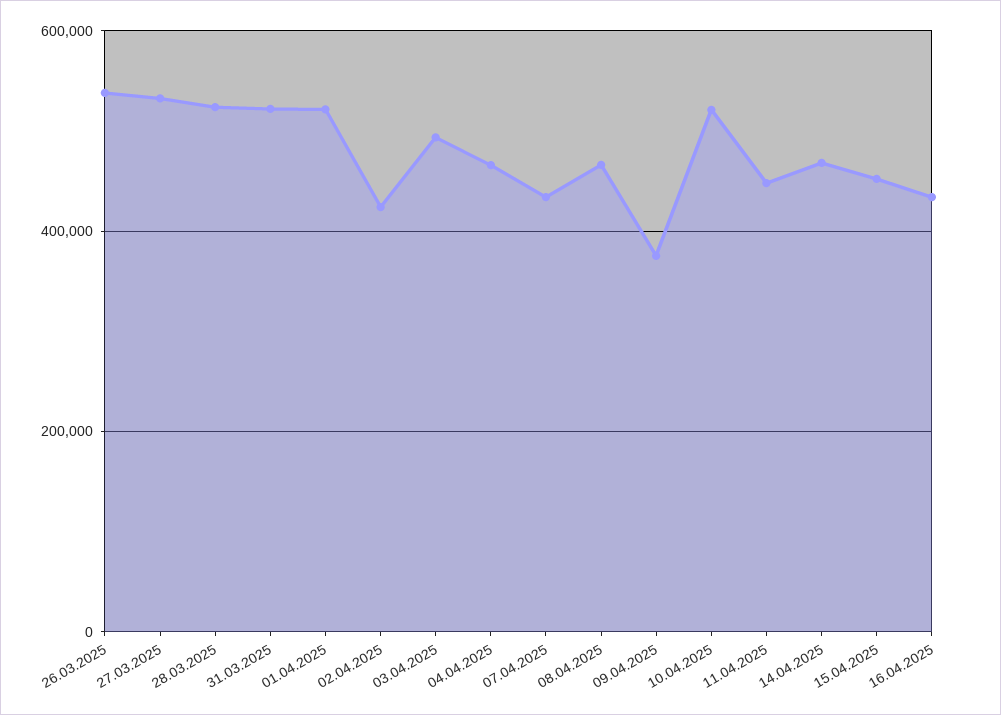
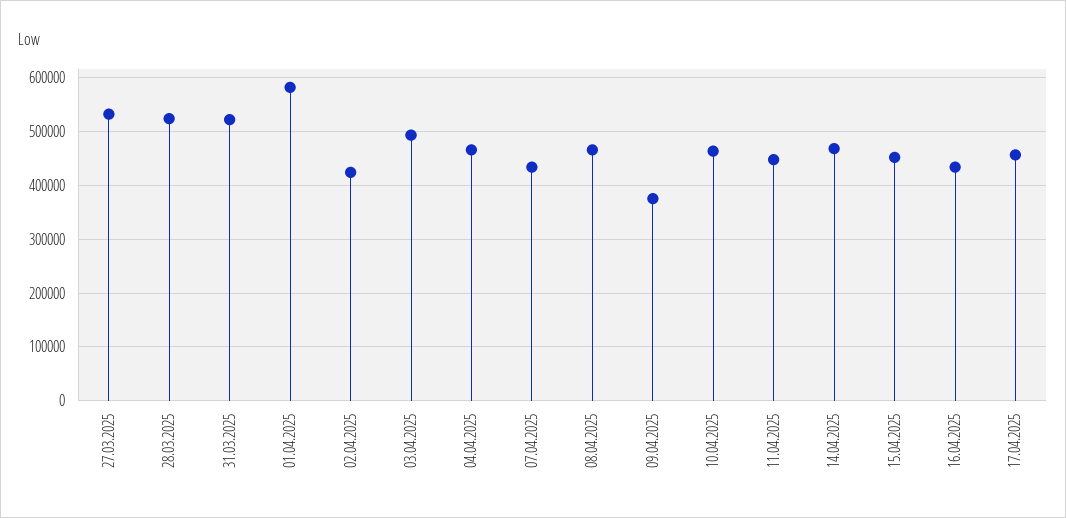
26.03.2025: 540000 -> none
01.04.2025: 520000 -> 580000
10.04.2025: 520000 -> 460000
17.04.2025: none -> 460000

